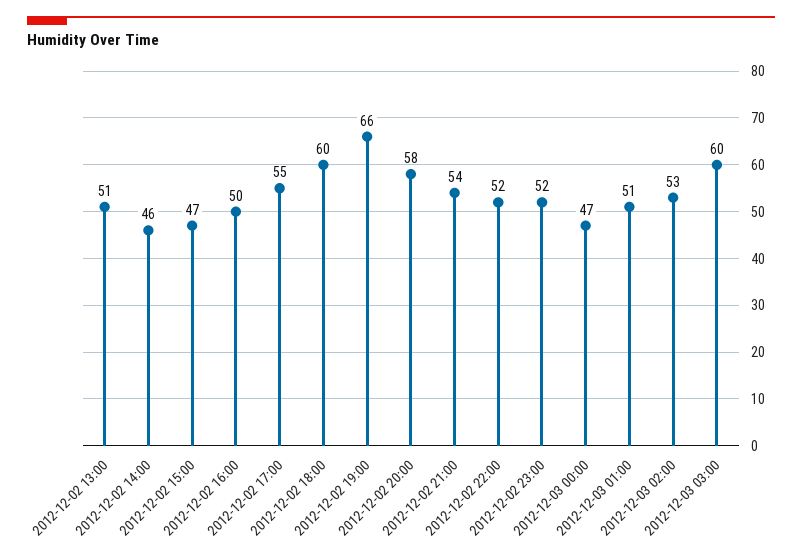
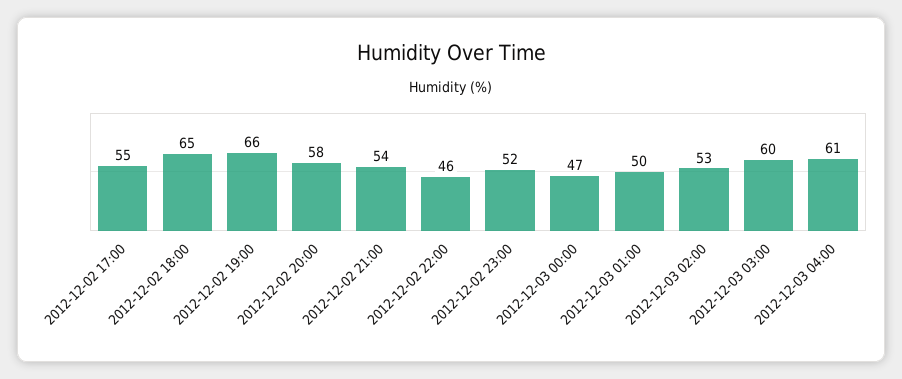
2012-12-02 13:00: 51 -> none
2012-12-02 14:00: 46 -> none
2012-12-02 15:00: 47 -> none
2012-12-02 16:00: 50 -> none
2012-12-02 18:00: 60 -> 65
2012-12-02 22:00: 52 -> 46
2012-12-03 01:00: 51 -> 50
2012-12-03 04:00: none -> 61

